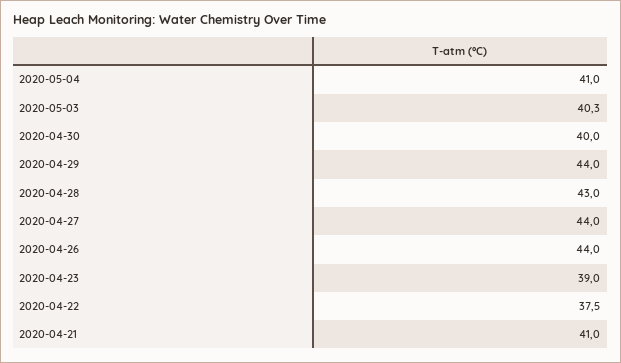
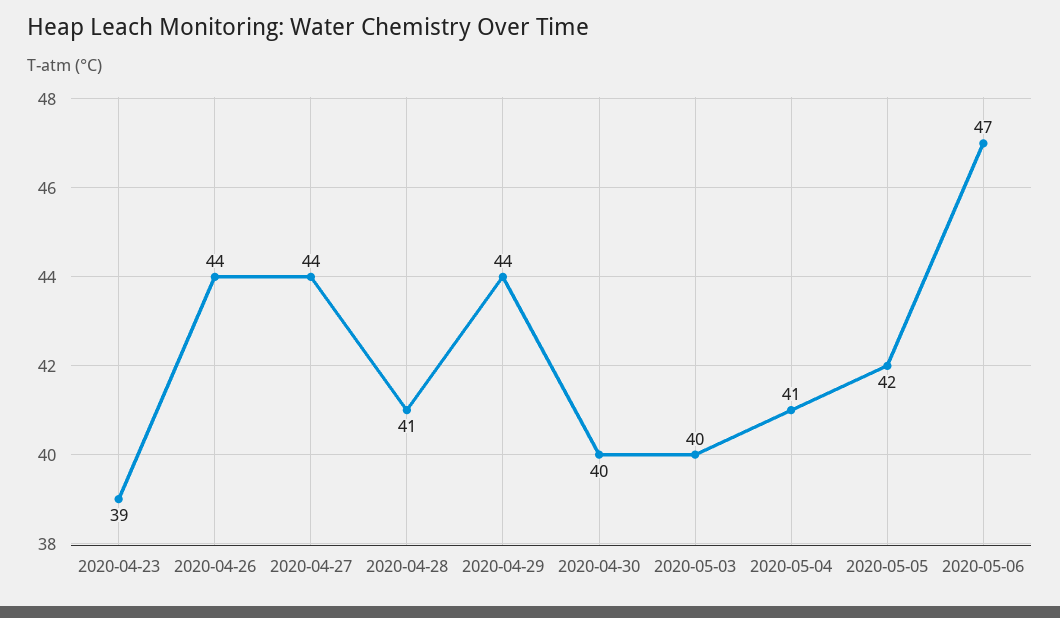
2020-05-03: 40.3 -> 40
2020-04-28: 43 -> 41
2020-04-22: 37.5 -> none
2020-04-21: 41 -> none
2020-05-05: none -> 42
2020-05-06: none -> 47

